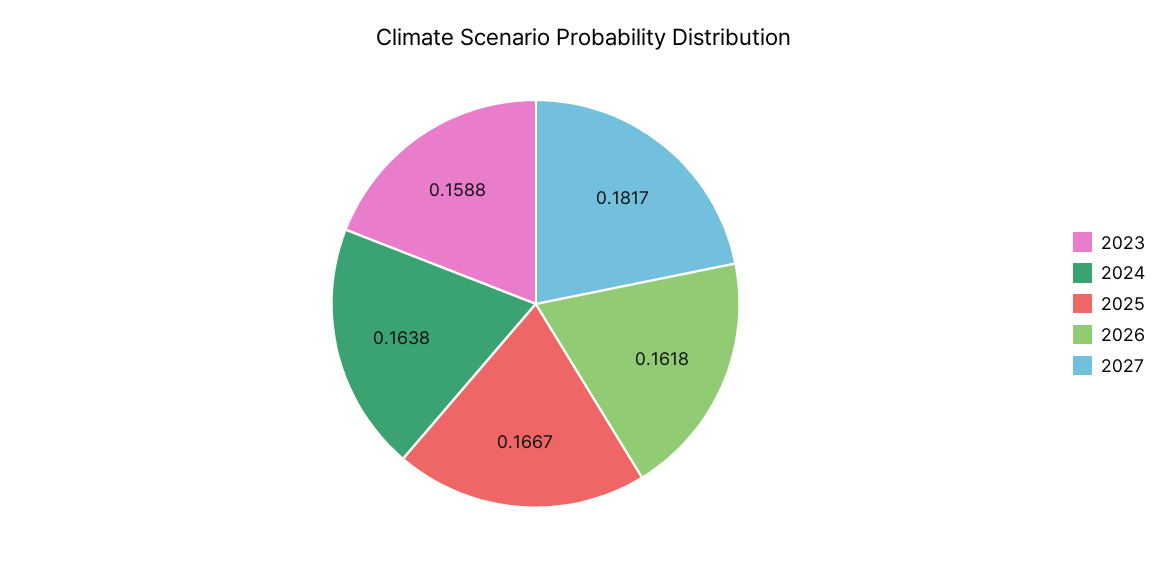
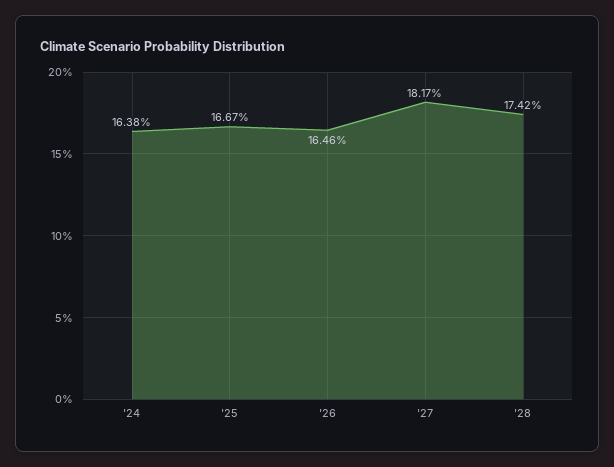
2023: 0.1588 -> none
2026: 0.1618 -> 0.1646
'28: none -> 0.1742

